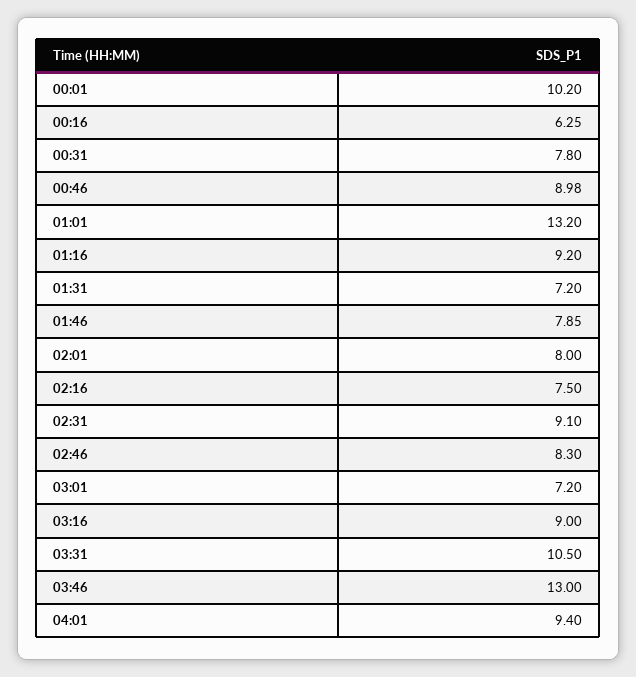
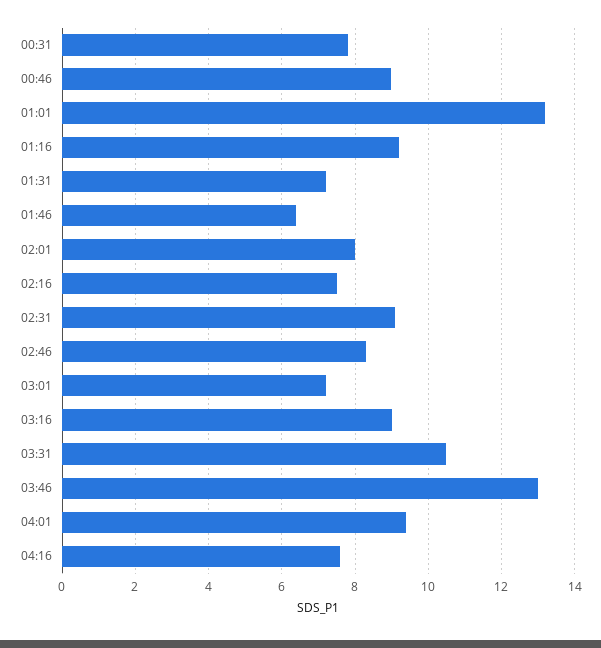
00:01: 10.2 -> none
00:16: 6.25 -> none
01:46: 7.85 -> 6.4
04:16: none -> 7.6

